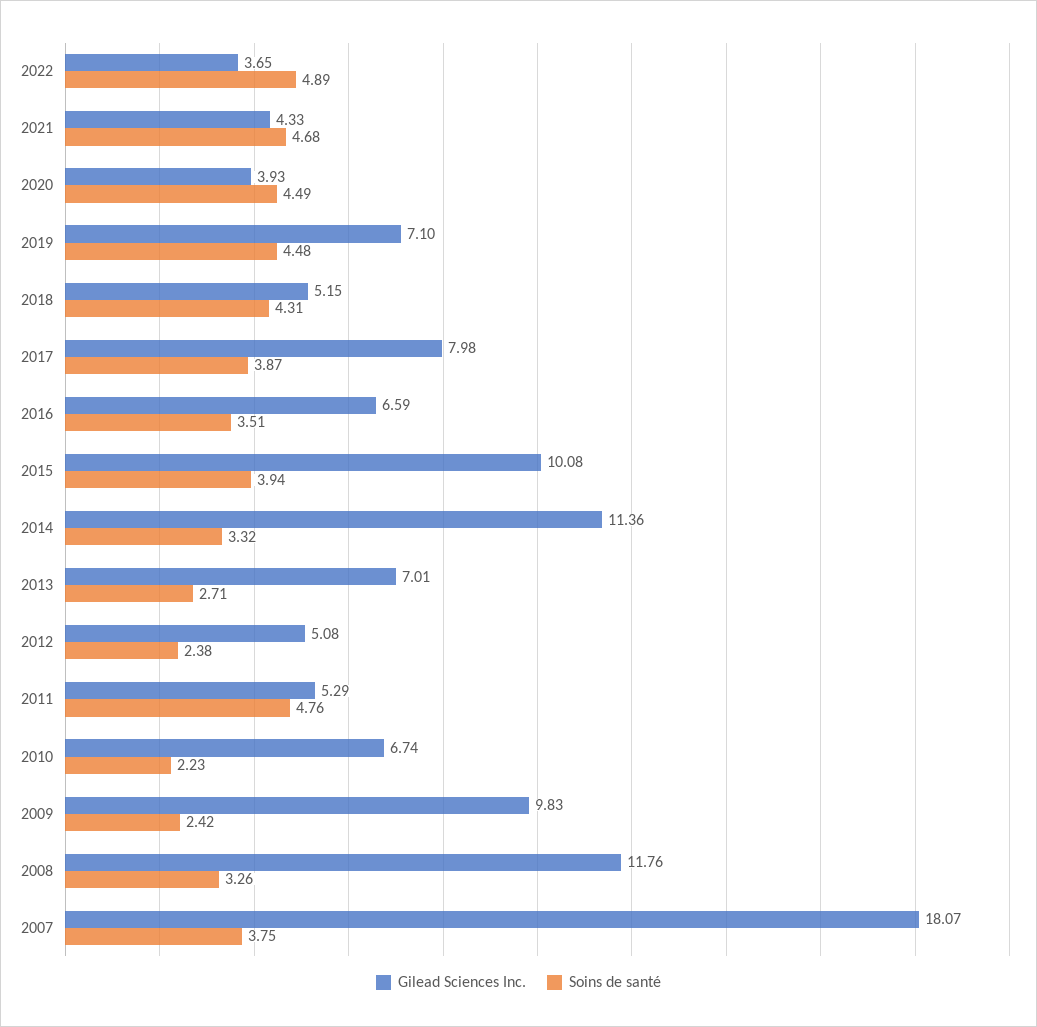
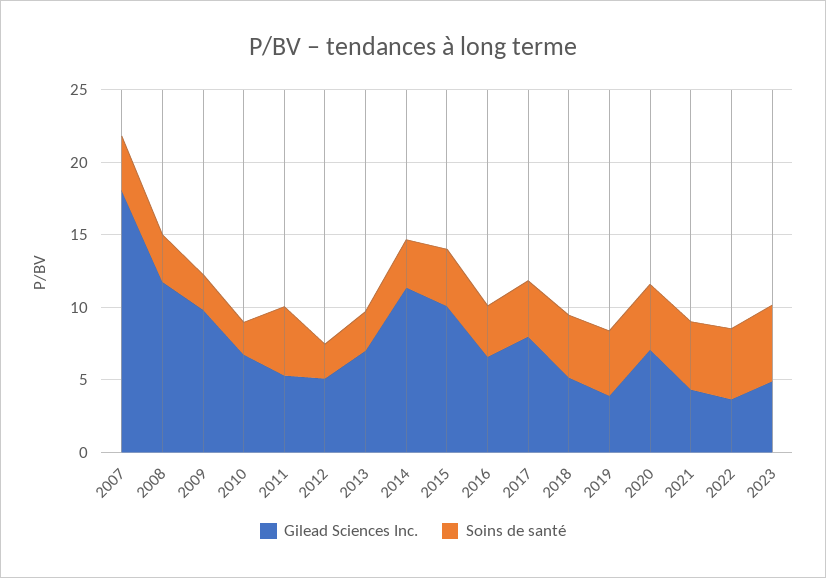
Gilead Sciences Inc., 2020: 3.93 -> 7
Gilead Sciences Inc., 2019: 7.1 -> 4
Gilead Sciences Inc., 2023: none -> 5
Soins de santé, 2023: none -> 5

